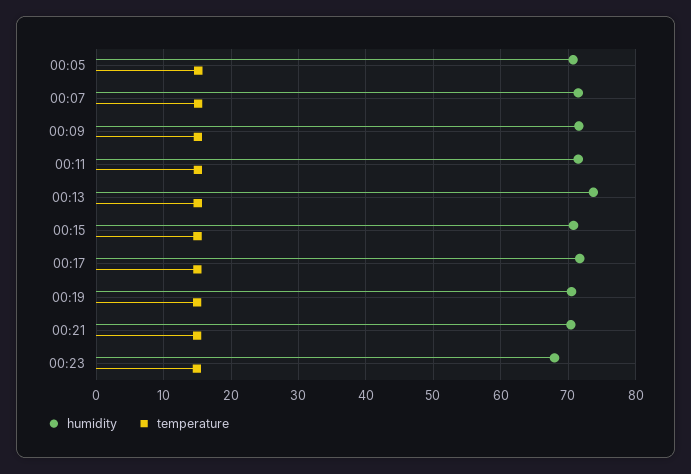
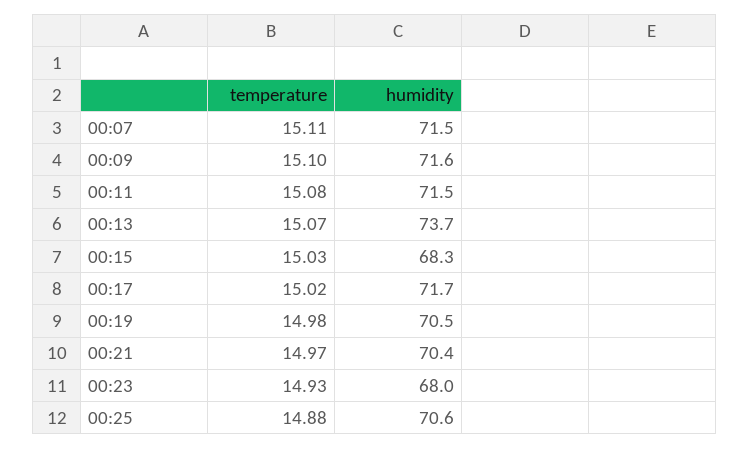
humidity, 00:05: 71 -> none
temperature, 00:05: 15 -> none
humidity, 00:15: 71 -> 68.3
temperature, 00:25: none -> 14.88
humidity, 00:25: none -> 70.6

